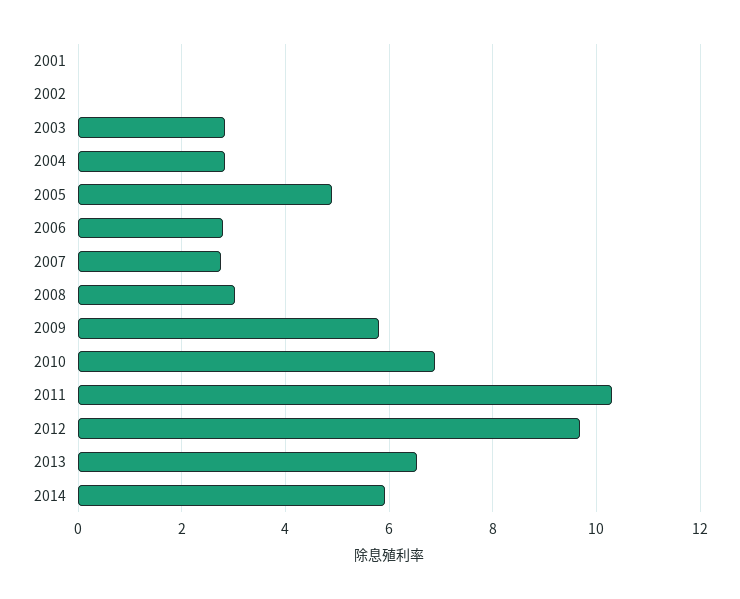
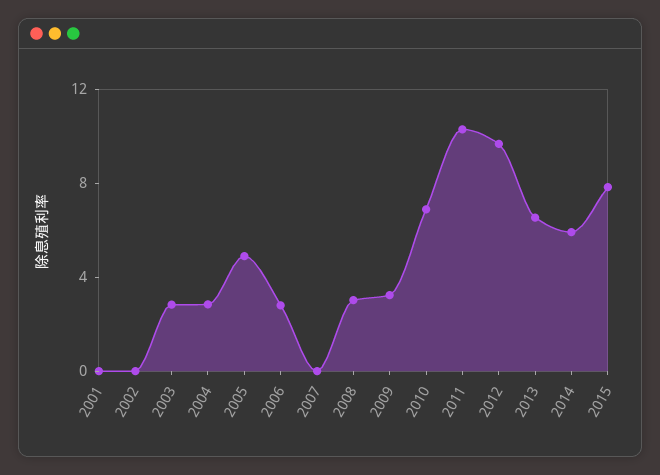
2007: 2.8 -> 0
2009: 5.8 -> 3
2015: none -> 8

